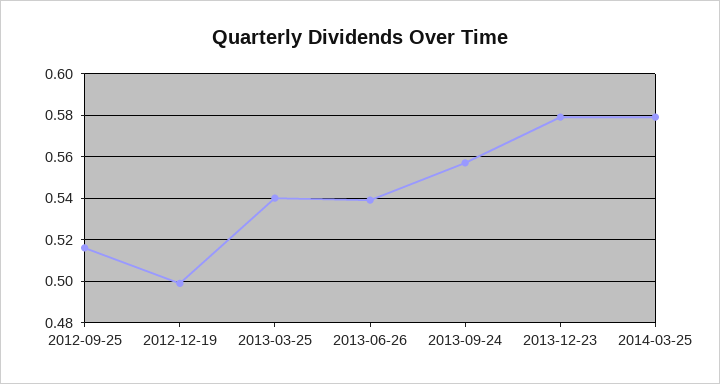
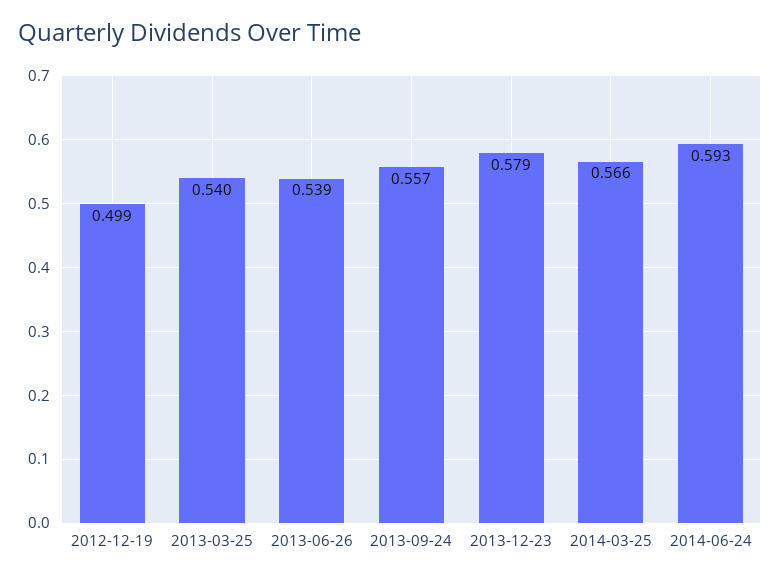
2012-09-25: 0.515 -> none
2014-03-25: 0.58 -> 0.566
2014-06-24: none -> 0.593

